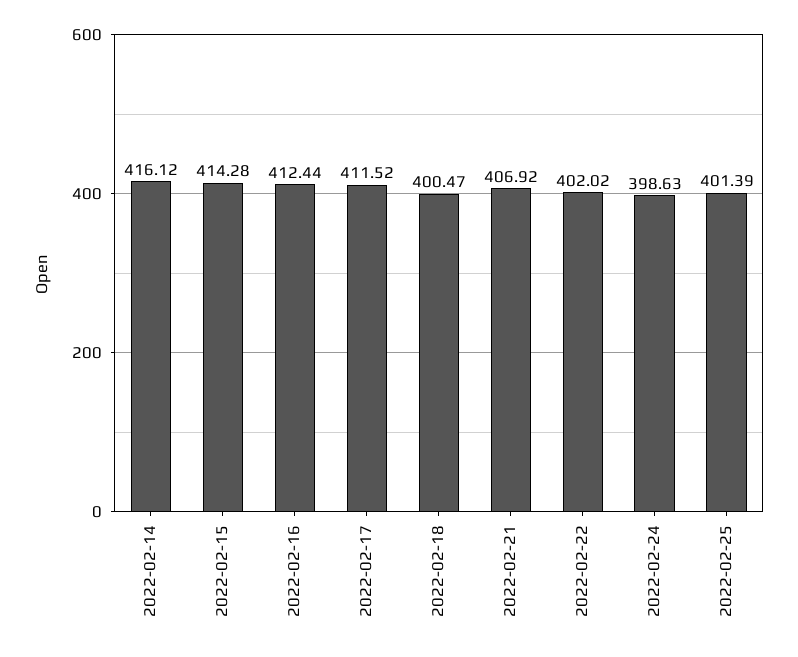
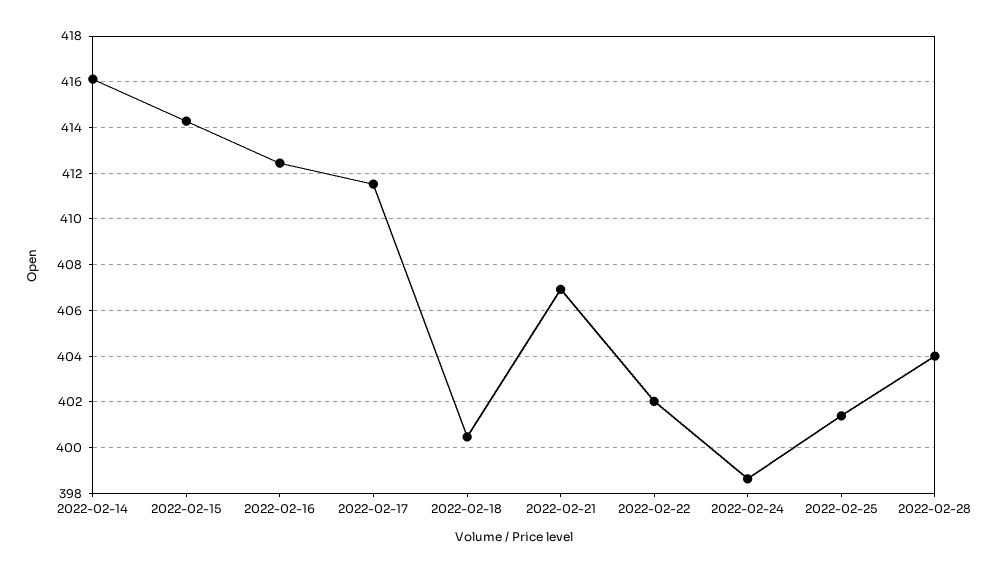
2022-02-28: none -> 404

